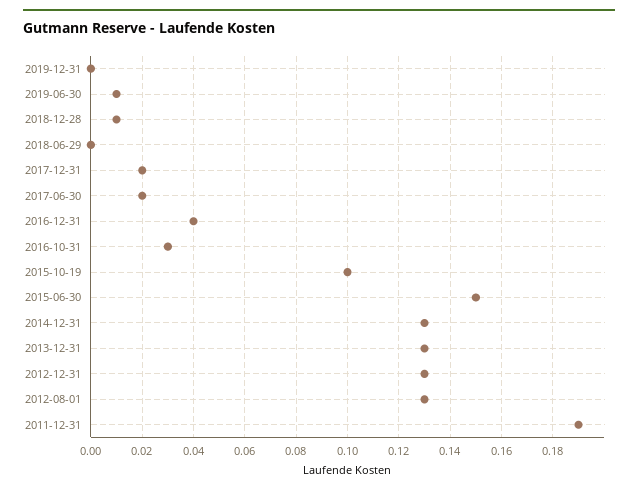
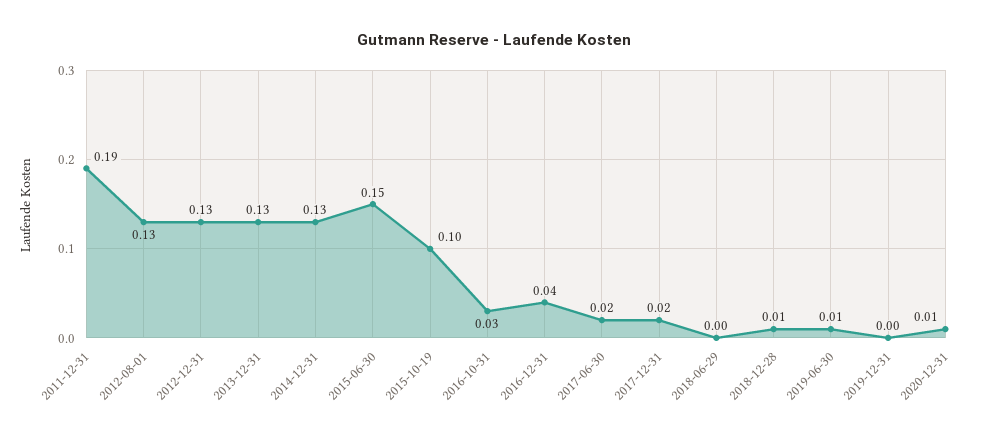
2020-12-31: none -> 0.01

